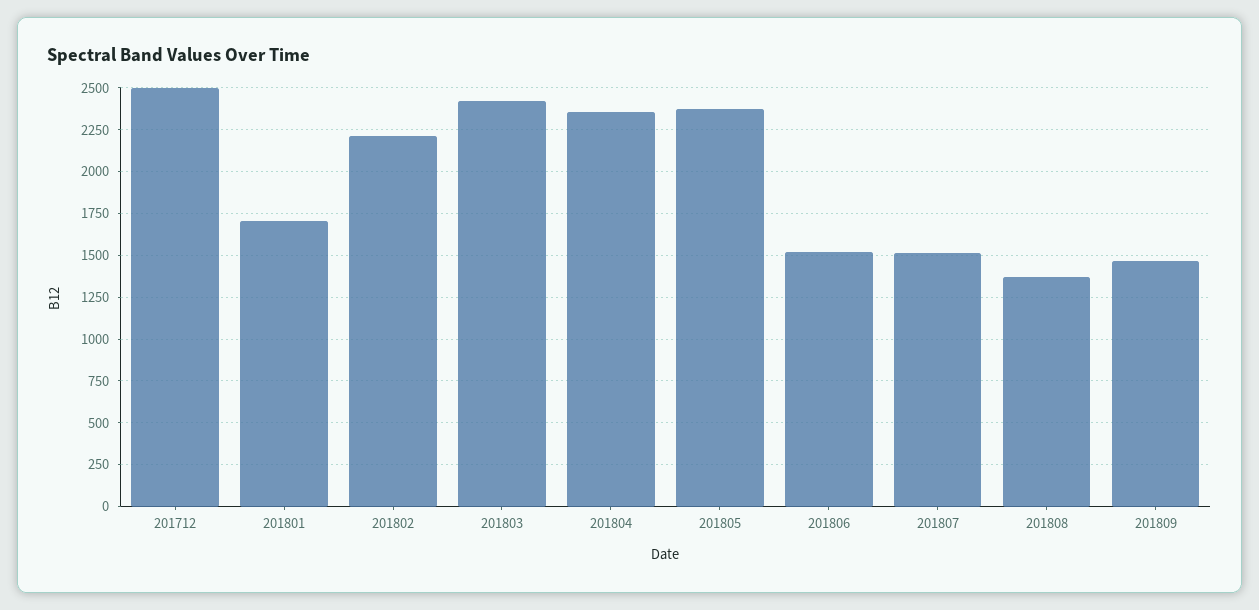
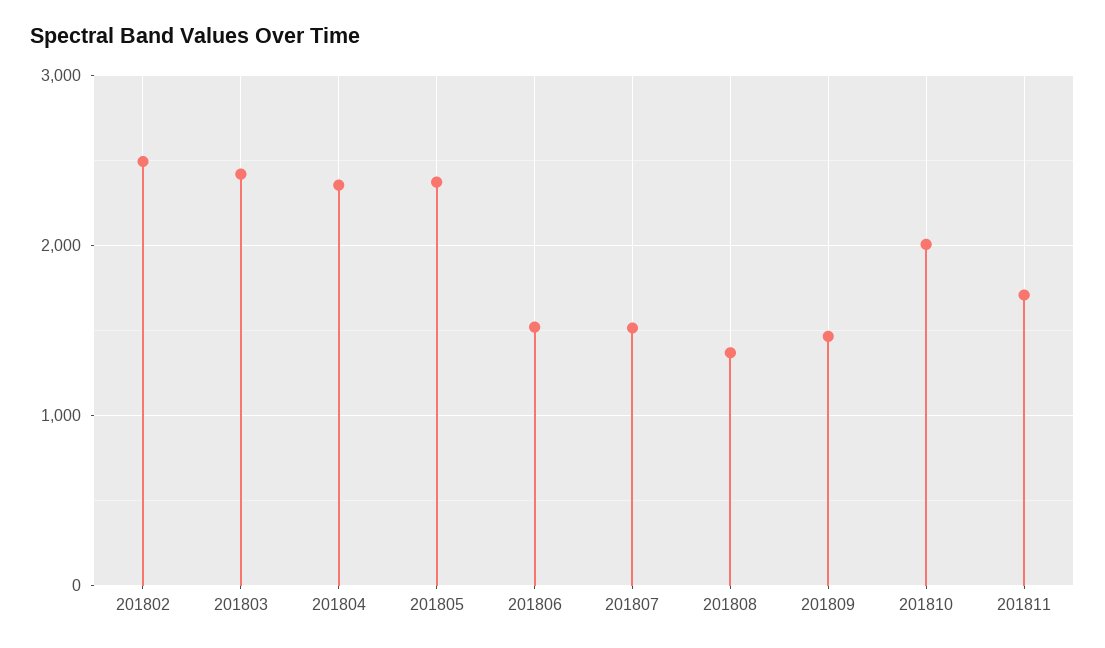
201712: 2500 -> none
201801: 1700 -> none
201802: 2200 -> 2500
201810: none -> 2000
201811: none -> 1700

